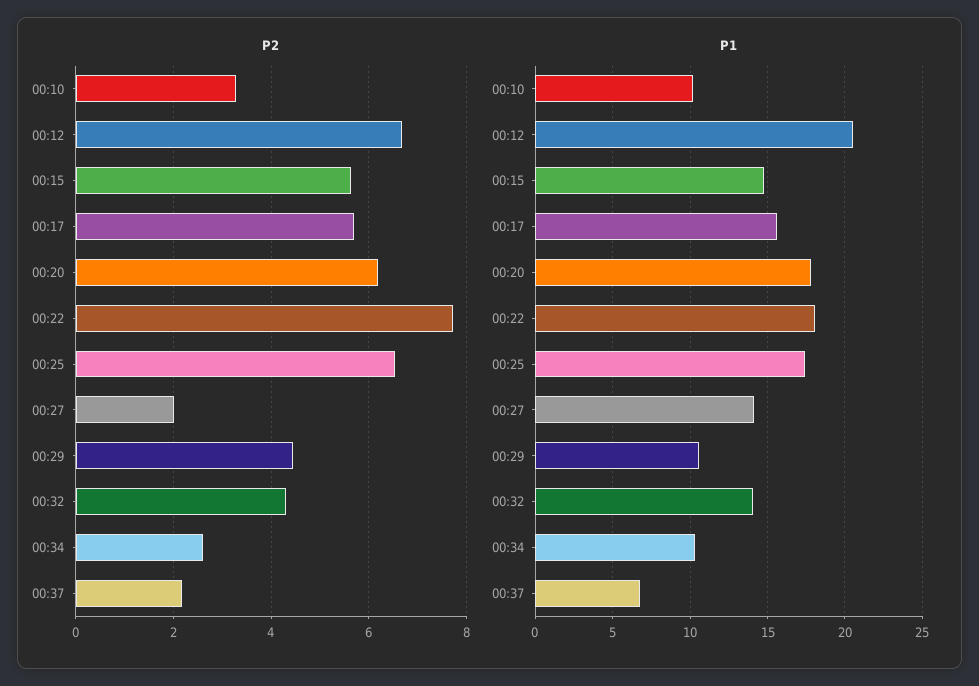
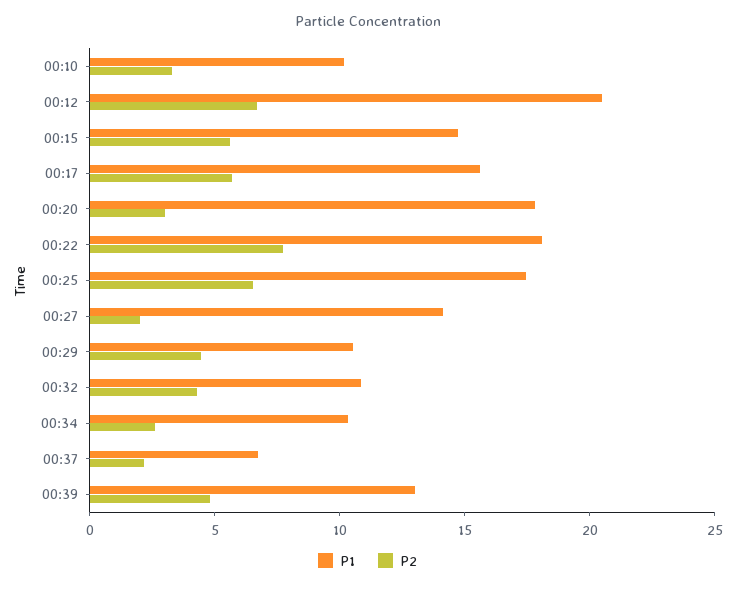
P2, 00:20: 6.2 -> 3
P1, 00:32: 14 -> 11
P1, 00:39: none -> 13
P2, 00:39: none -> 5

